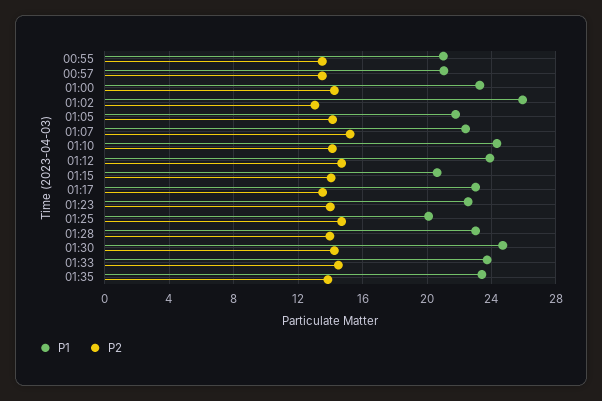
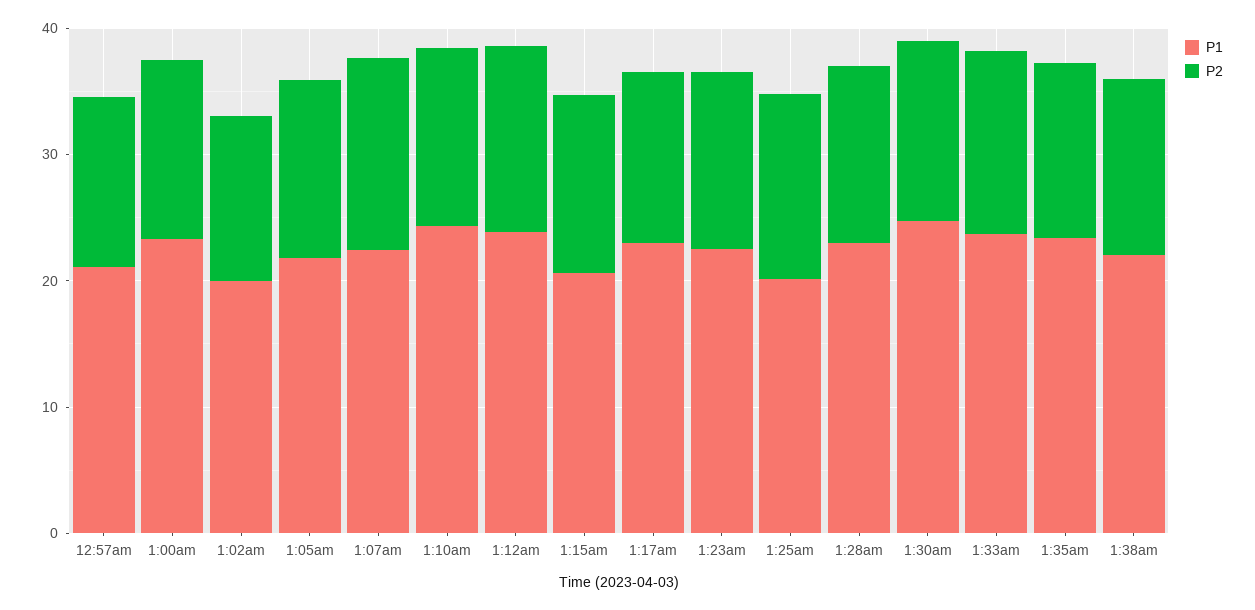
P1, 00:55: 21 -> none
P2, 00:55: 13.5 -> none
P1, 01:02: 26 -> 20
P1, 1:38am: none -> 22
P2, 1:38am: none -> 14

